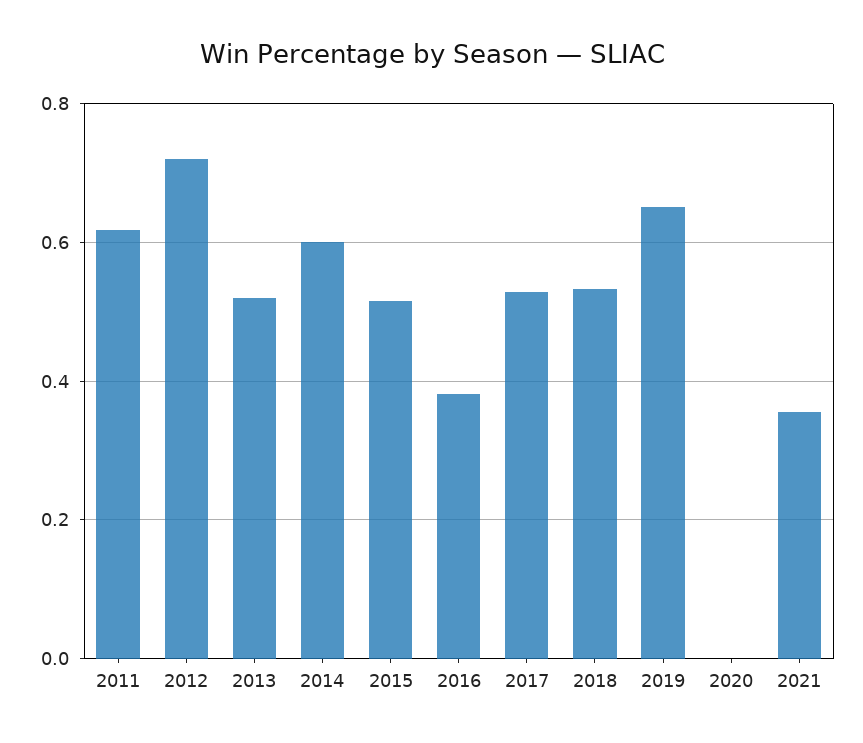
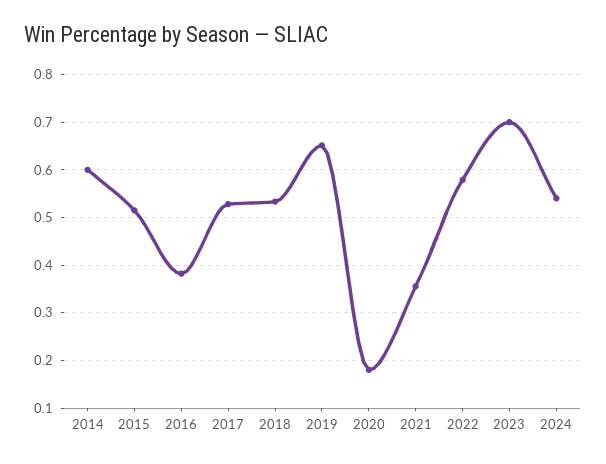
2011: 0.62 -> none
2012: 0.72 -> none
2013: 0.52 -> none
2020: 0 -> 0.18
2022: none -> 0.58
2023: none -> 0.7
2024: none -> 0.54

